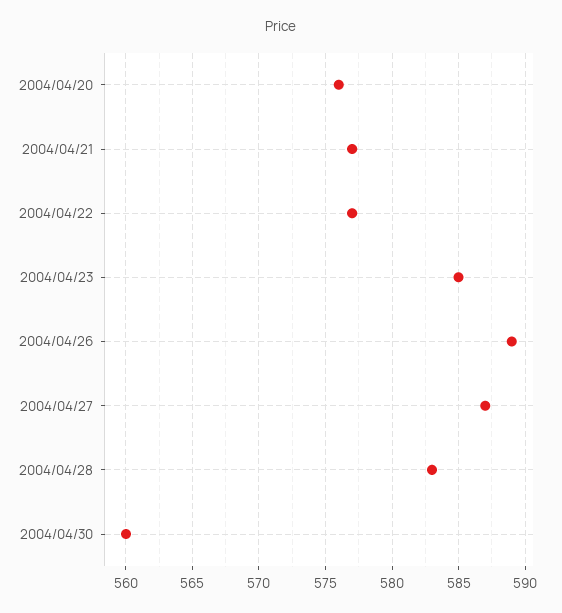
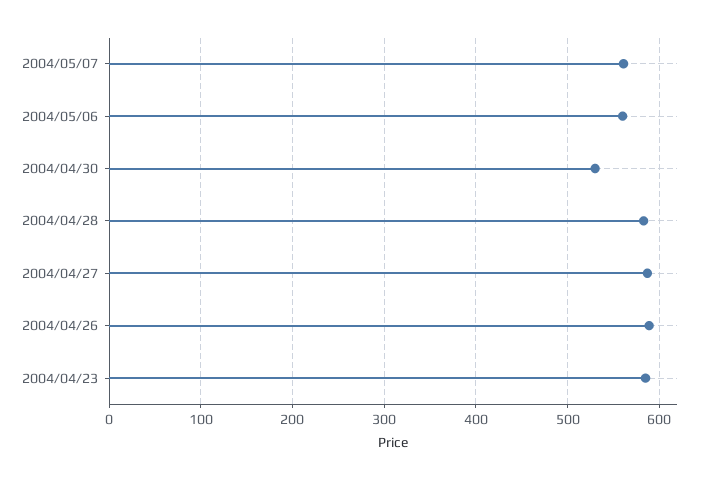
2004/04/20: 576 -> none
2004/04/21: 577 -> none
2004/04/22: 577 -> none
2004/04/30: 560 -> 530
2004/05/07: none -> 560
2004/05/06: none -> 560

